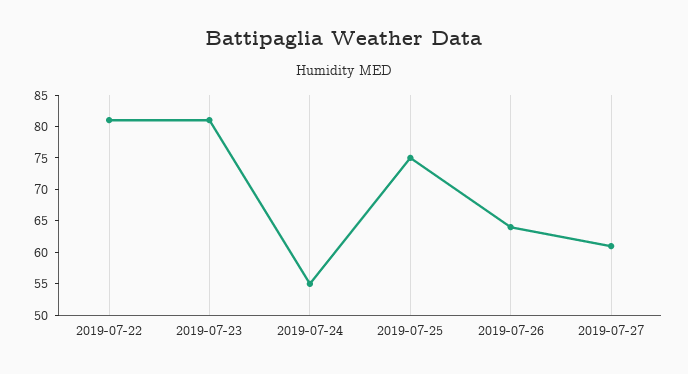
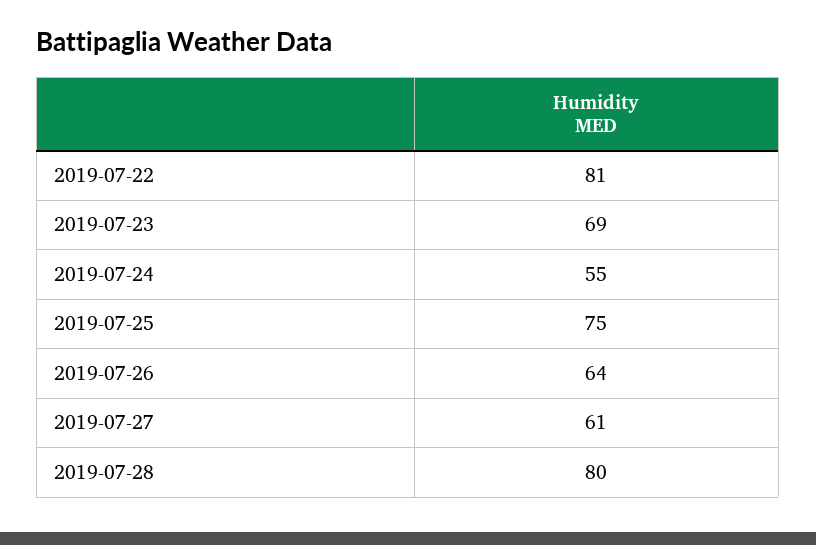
2019-07-23: 80 -> 69
2019-07-28: none -> 80

